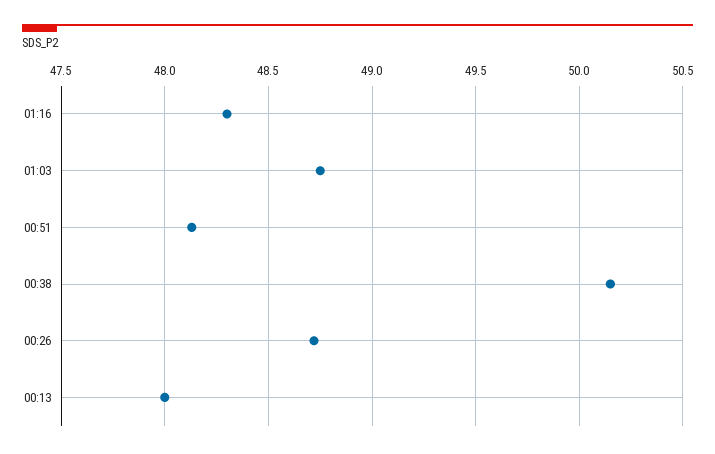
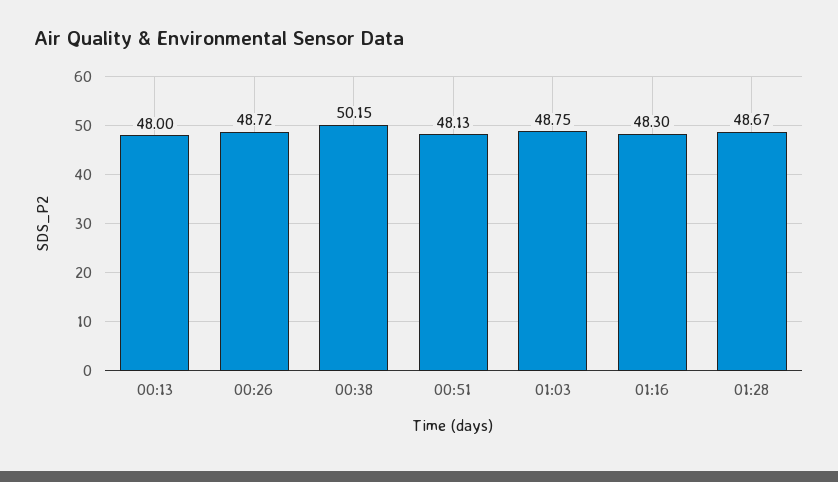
01:28: none -> 48.67

